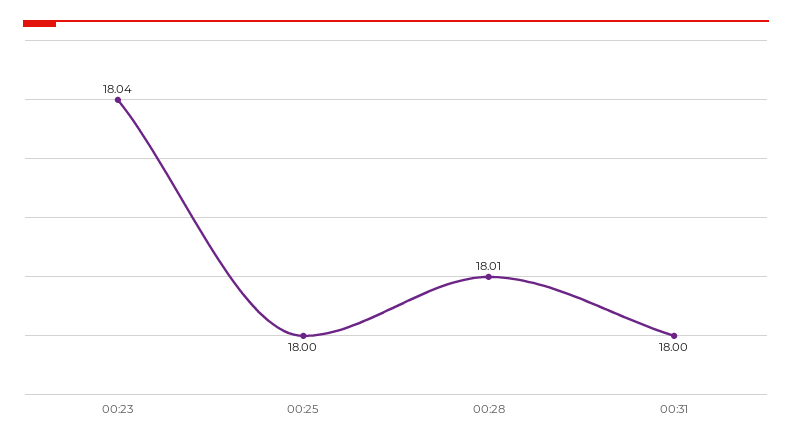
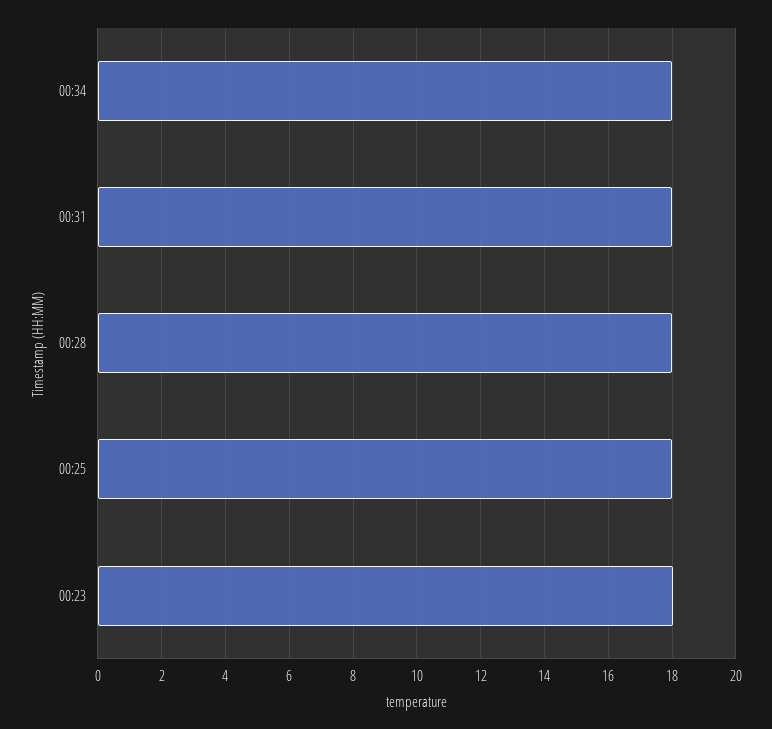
00:34: none -> 18

